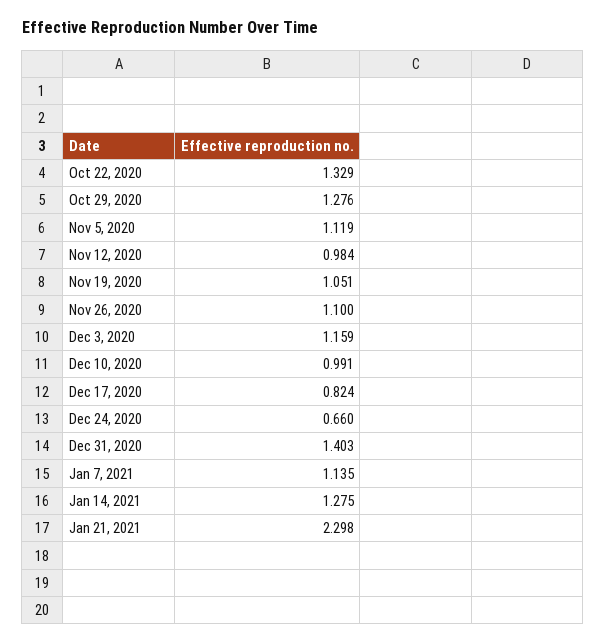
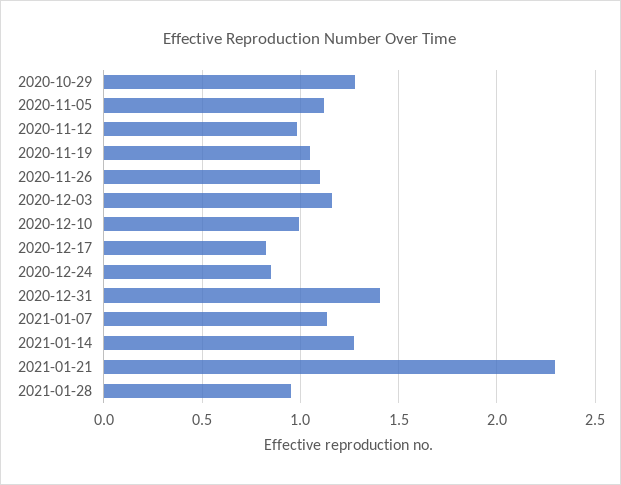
Oct 22, 2020: 1.329 -> none
Dec 24, 2020: 0.66 -> 0.85
2021-01-28: none -> 0.95

